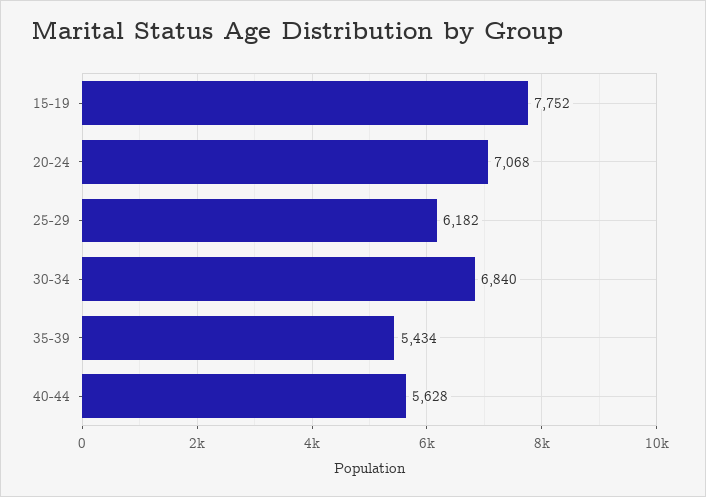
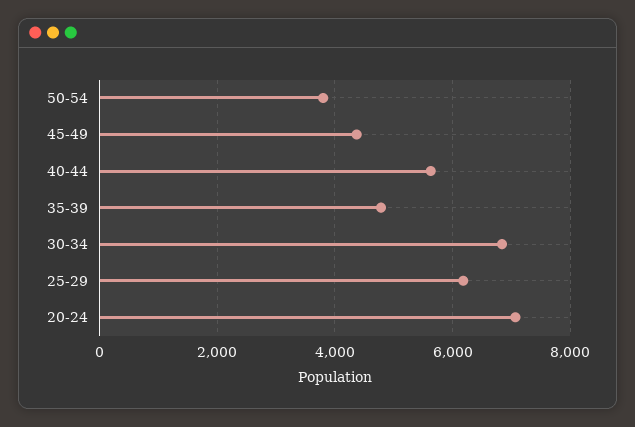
15-19: 7752 -> none
35-39: 5434 -> 4800
50-54: none -> 3800
45-49: none -> 4400

